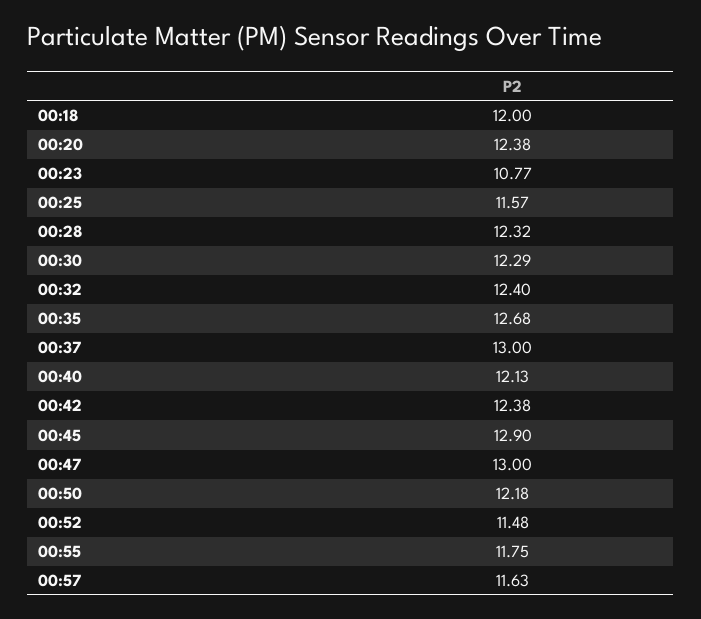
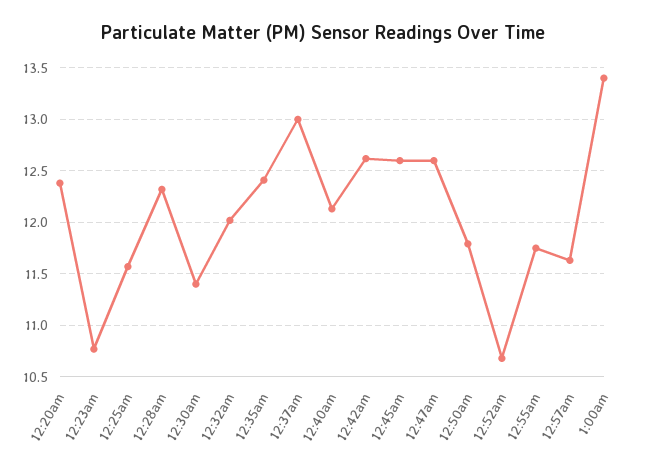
00:18: 12 -> none
00:30: 12.29 -> 11.4
00:32: 12.4 -> 12
00:35: 12.68 -> 12.4
00:42: 12.38 -> 12.6
00:45: 12.9 -> 12.6
00:47: 13 -> 12.6
00:50: 12.18 -> 11.8
00:52: 11.48 -> 10.7
1:00am: none -> 13.4

